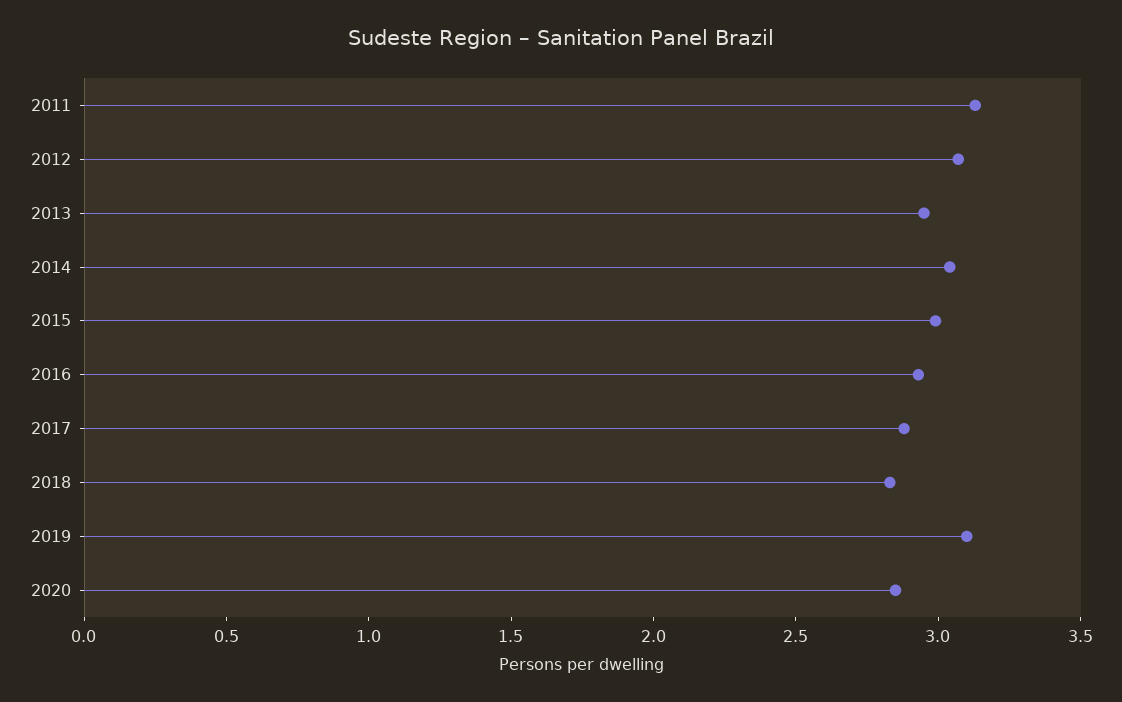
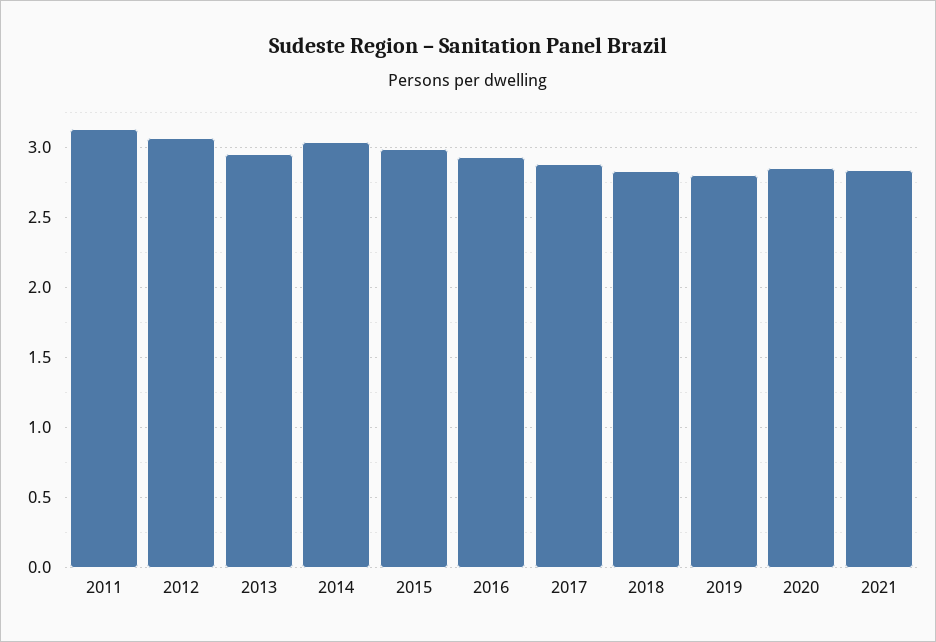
2019: 3.1 -> 2.8
2021: none -> 2.85

